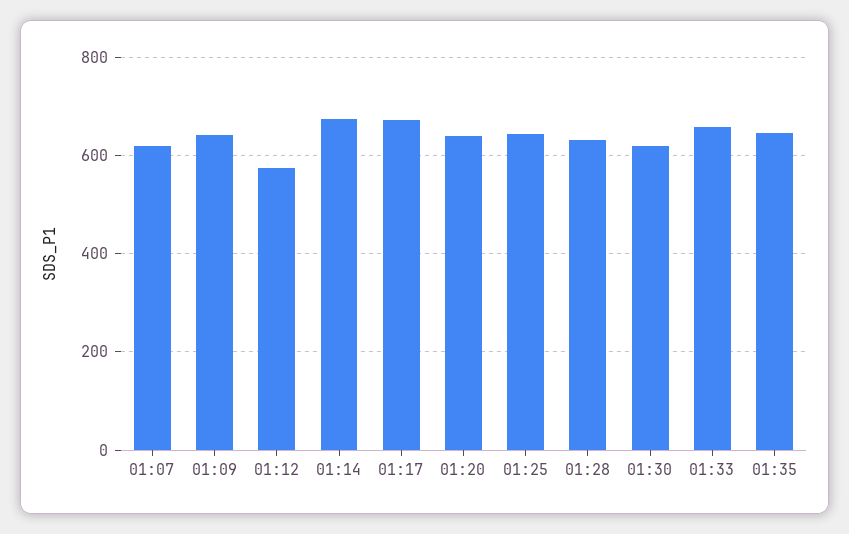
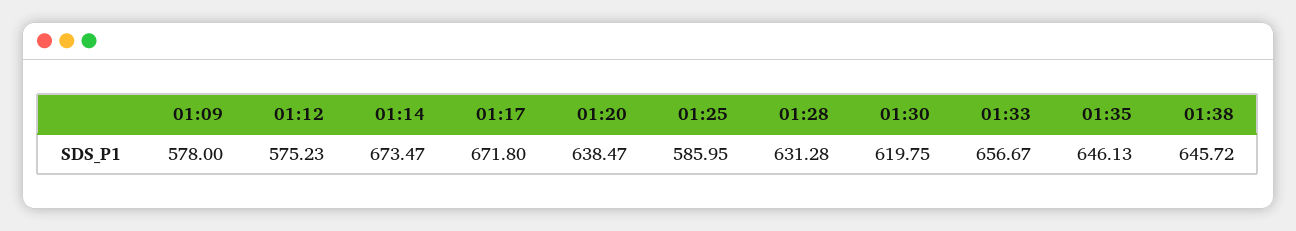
01:07: 620 -> none
01:09: 640 -> 578
01:25: 640 -> 585.95
01:38: none -> 645.72

